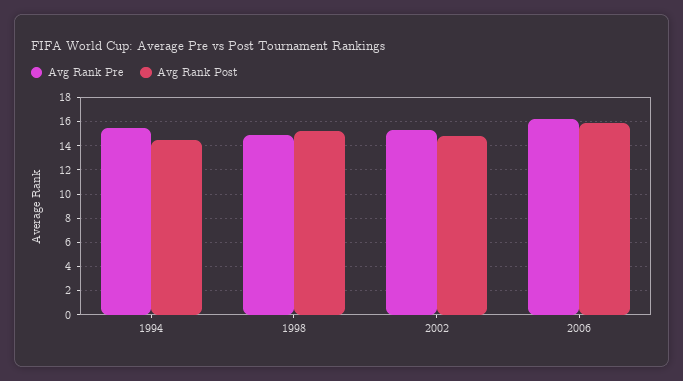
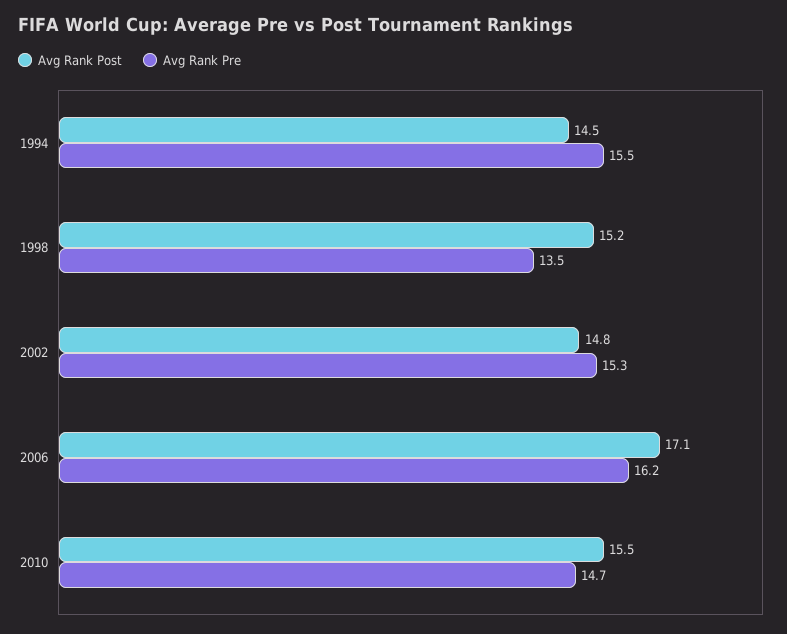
Avg Rank Pre, 1998: 15 -> 13.5
Avg Rank Post, 2006: 16 -> 17.1
Avg Rank Post, 2010: none -> 15.5
Avg Rank Pre, 2010: none -> 14.7

